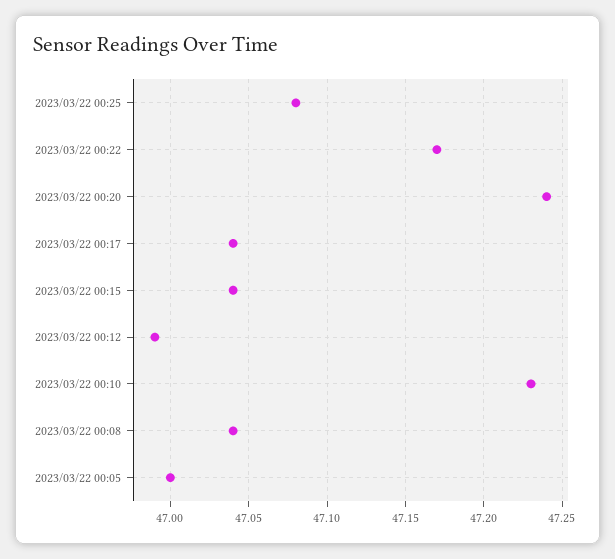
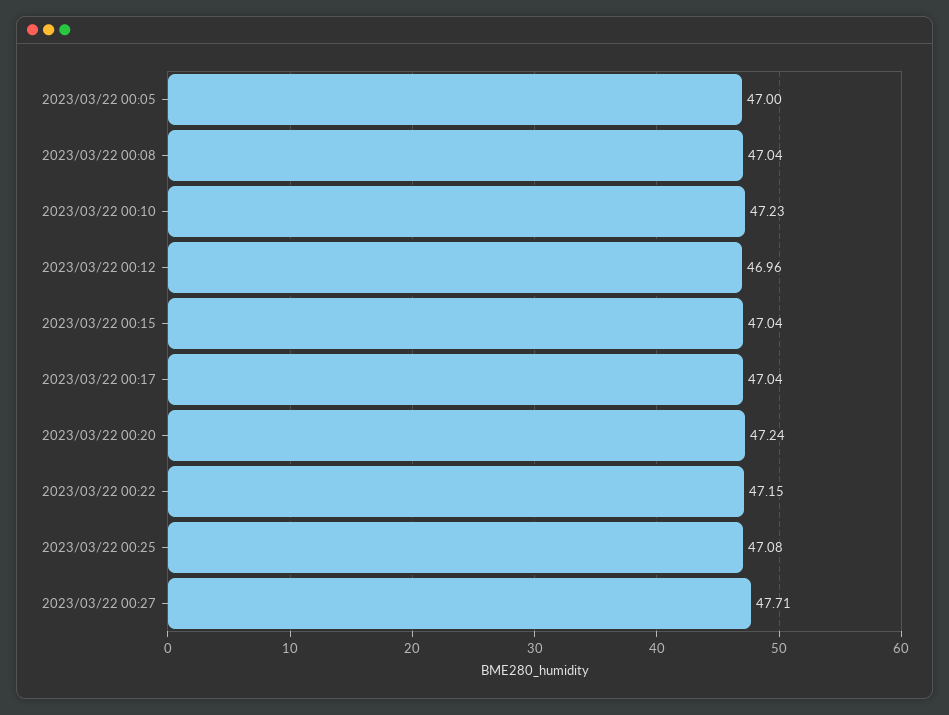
2023/03/22 00:22: 47.17 -> 47.15
2023/03/22 00:12: 46.99 -> 46.96
2023/03/22 00:27: none -> 47.71

